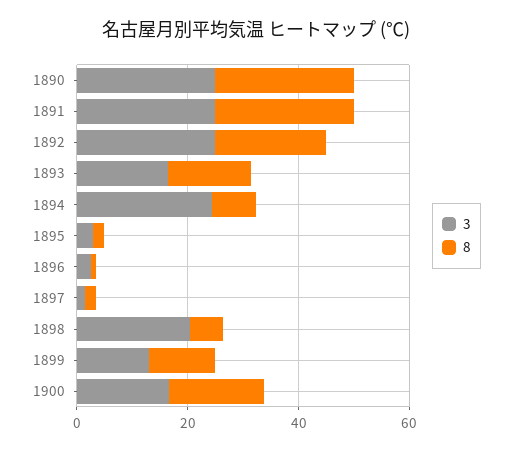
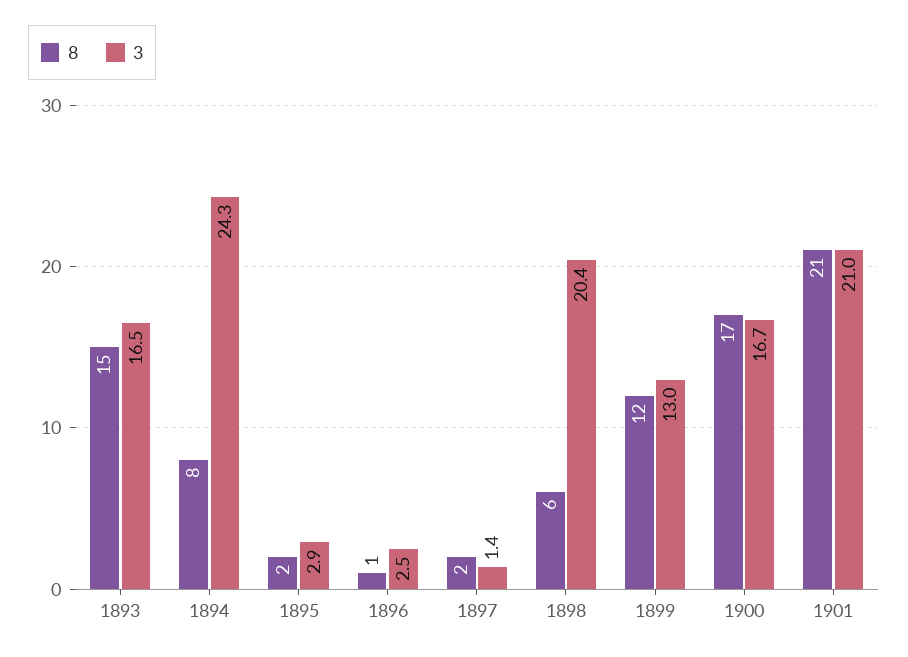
3, 1890: 25 -> none
8, 1890: 25 -> none
3, 1891: 25 -> none
8, 1891: 25 -> none
3, 1892: 25 -> none
8, 1892: 20 -> none
8, 1901: none -> 21
3, 1901: none -> 21

